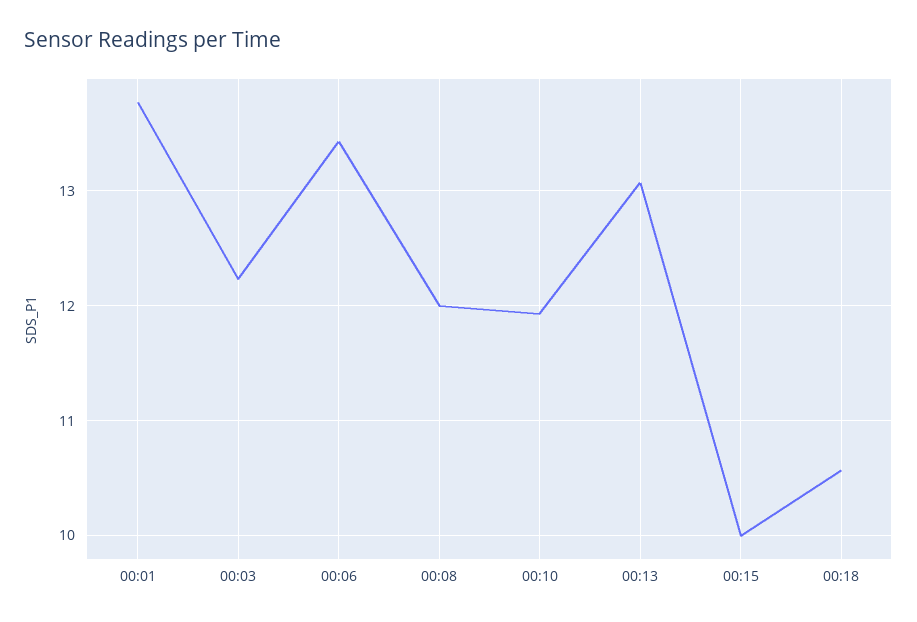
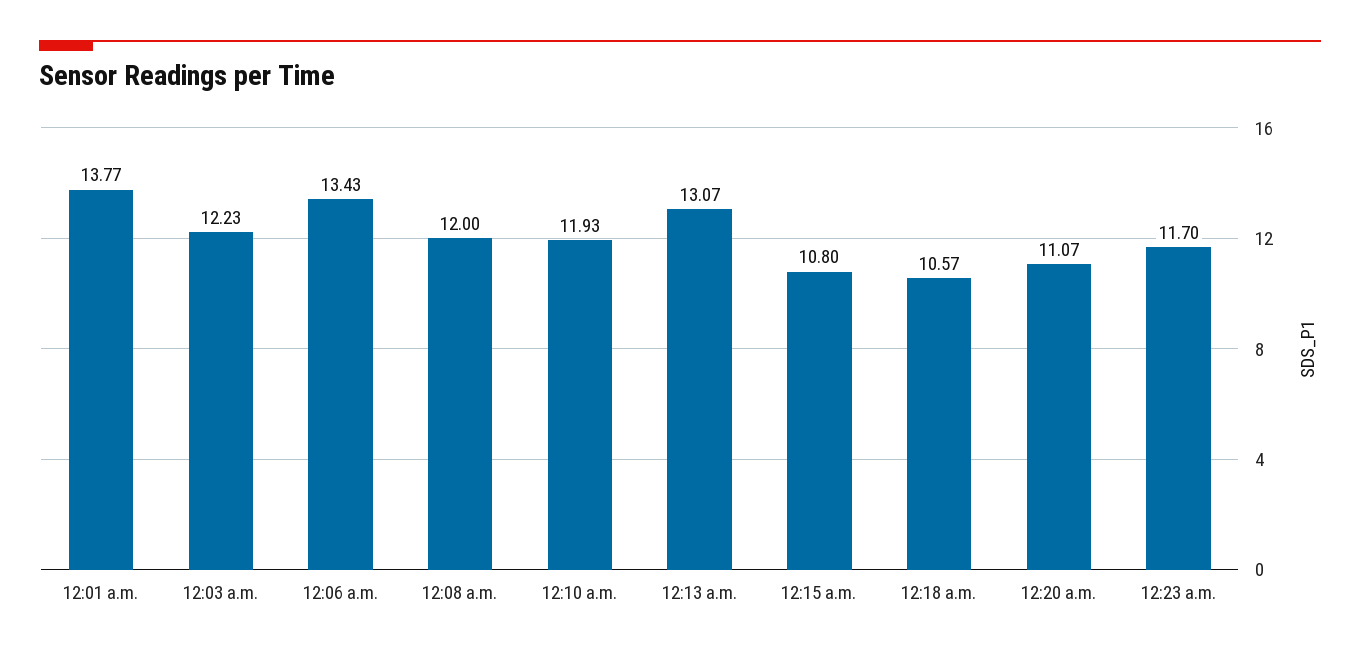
00:15: 10 -> 10.8
12:20 a.m.: none -> 11.07
12:23 a.m.: none -> 11.7

